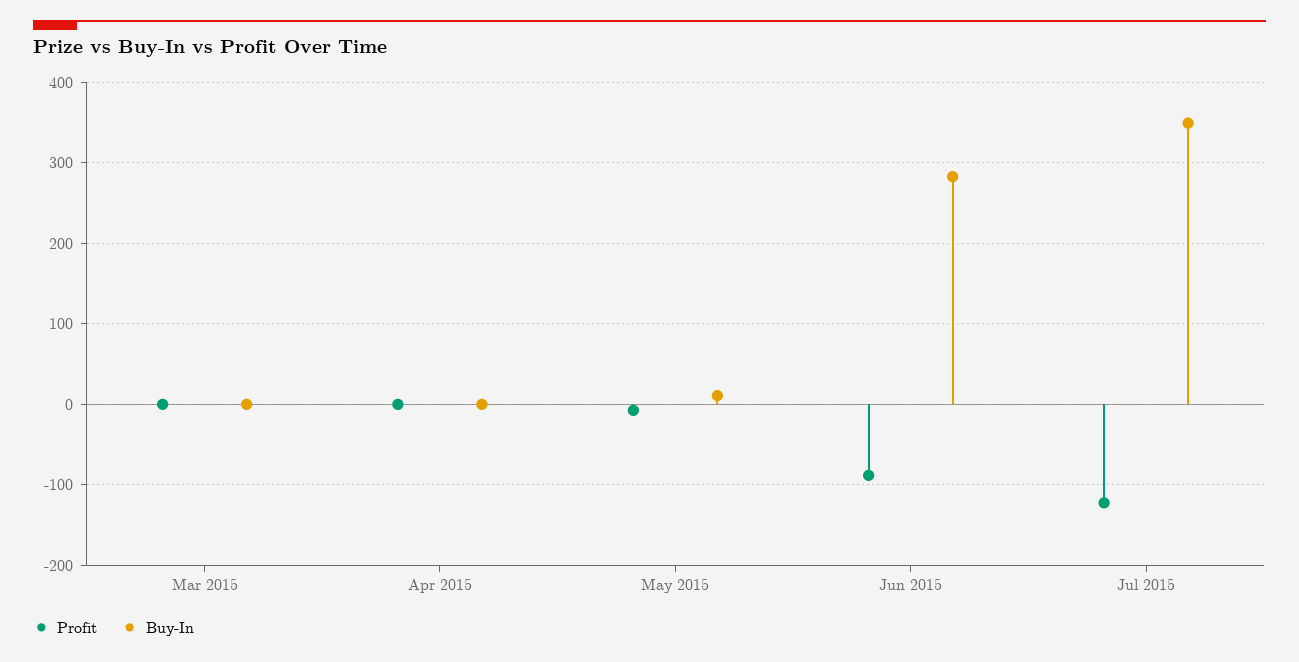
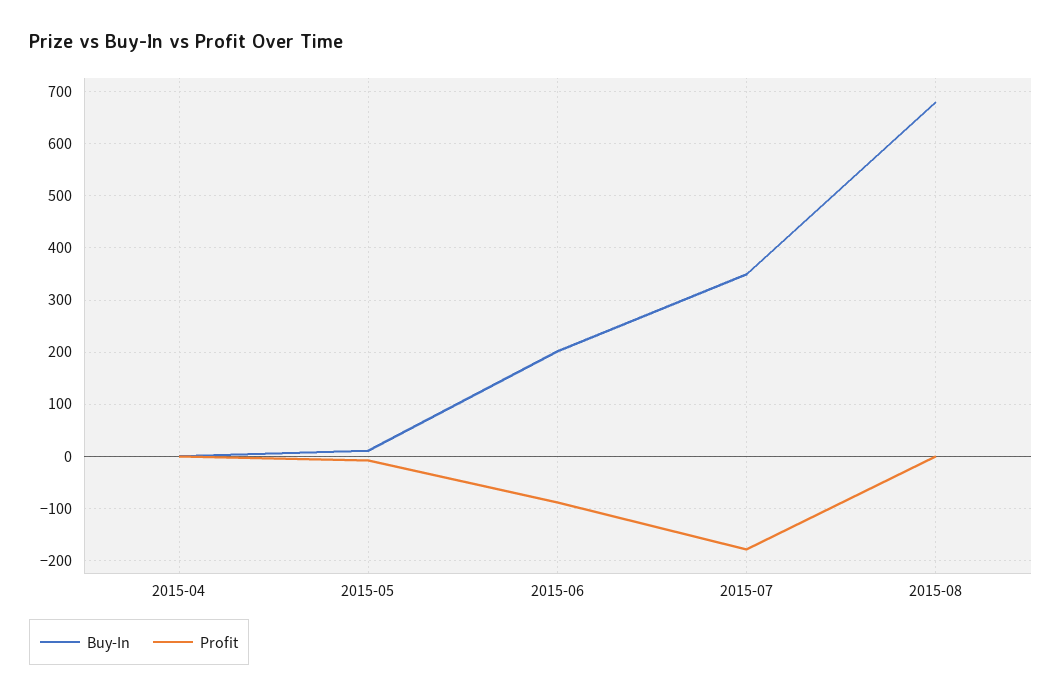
Profit, Mar 2015: 0 -> none
Buy-In, Mar 2015: 0 -> none
Buy-In, Jun 2015: 280 -> 200
Profit, Jul 2015: -120 -> -180
Buy-In, 2015-08: none -> 680
Profit, 2015-08: none -> 0

